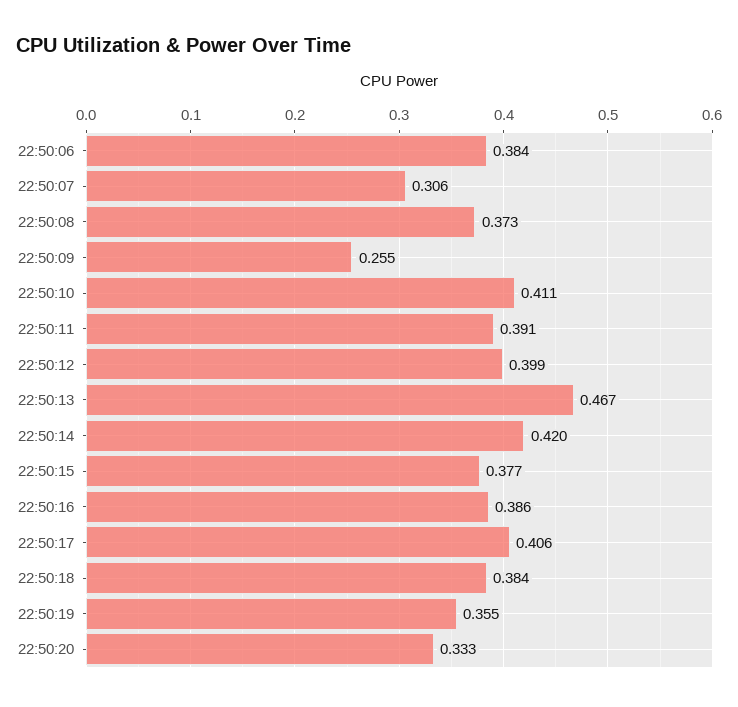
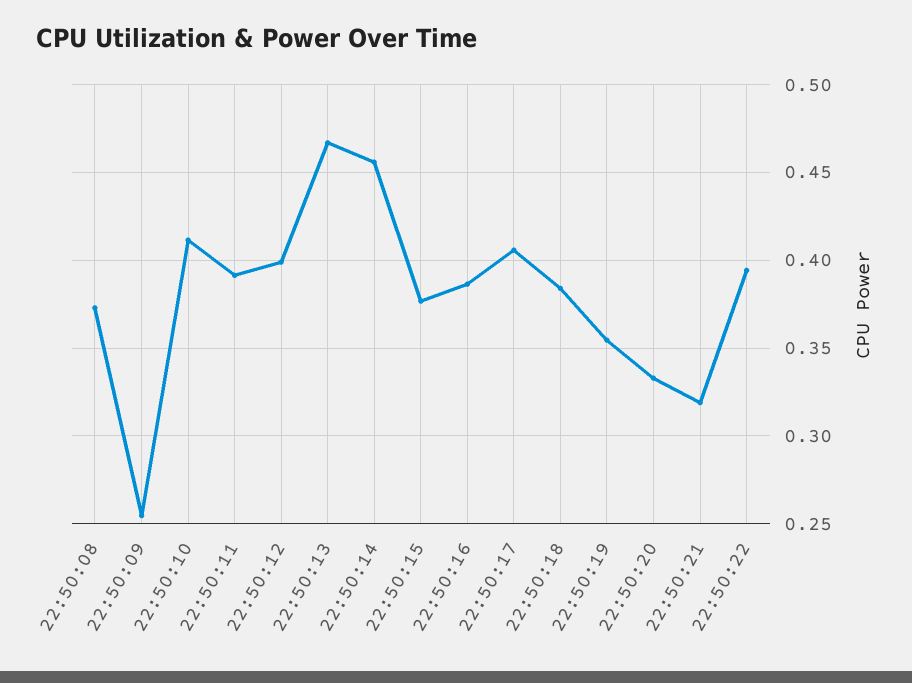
22:50:06: 0.384 -> none
22:50:07: 0.306 -> none
22:50:14: 0.42 -> 0.455
22:50:21: none -> 0.32
22:50:22: none -> 0.395

